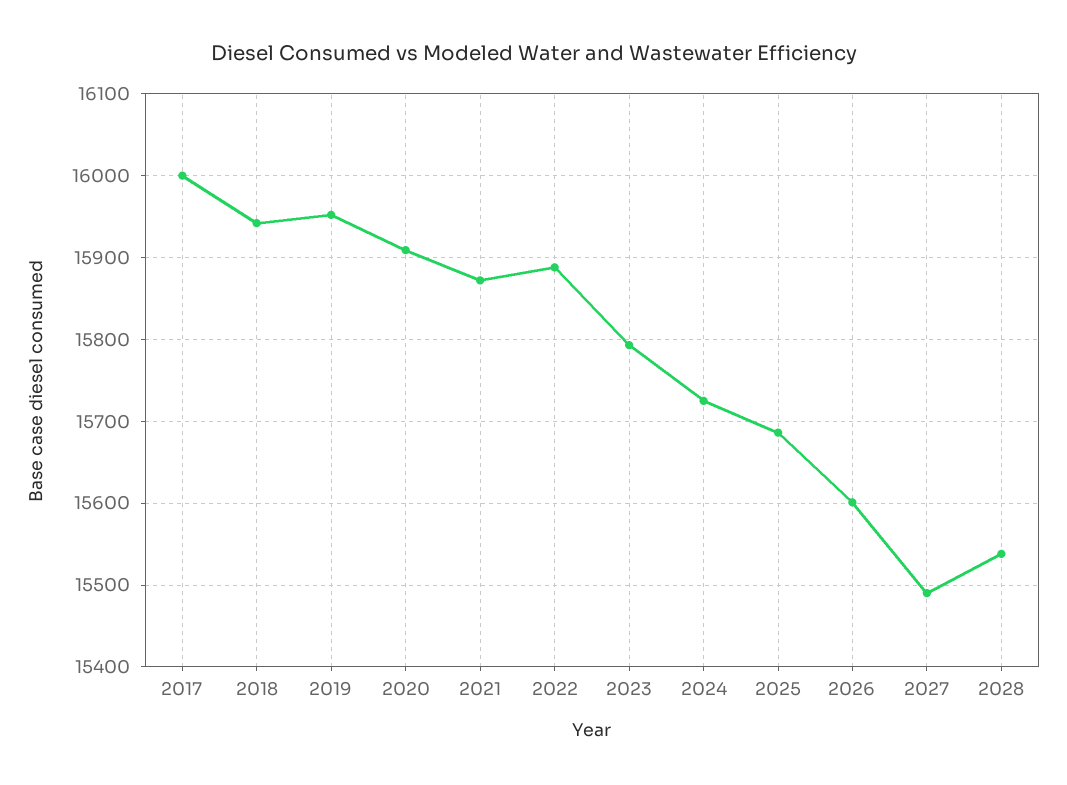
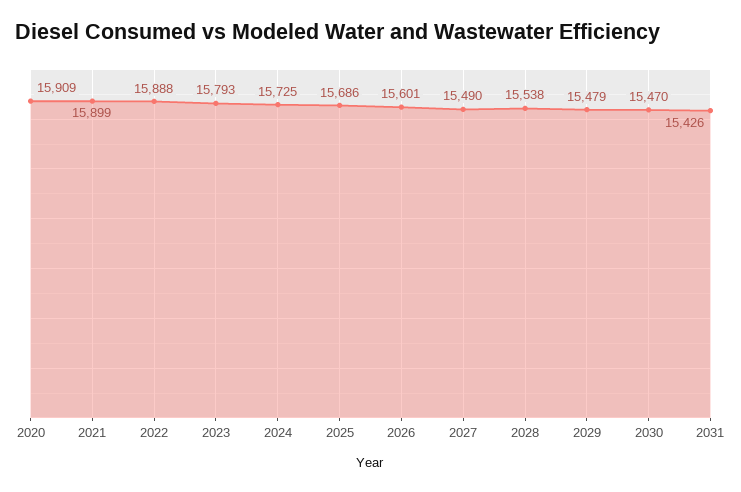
2017: 16000 -> none
2018: 15940 -> none
2019: 15950 -> none
2021: 15870 -> 15899
2029: none -> 15479
2030: none -> 15470
2031: none -> 15426

